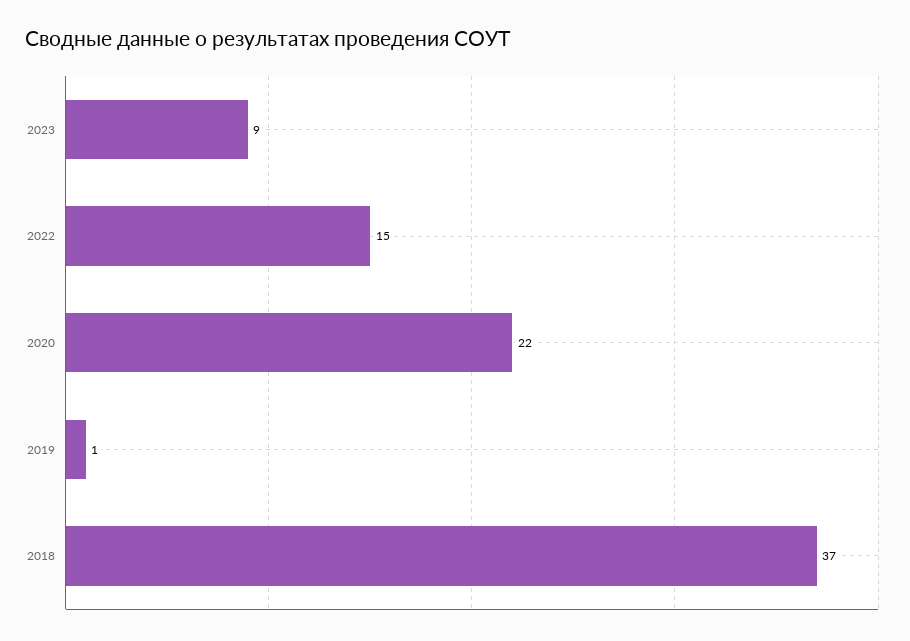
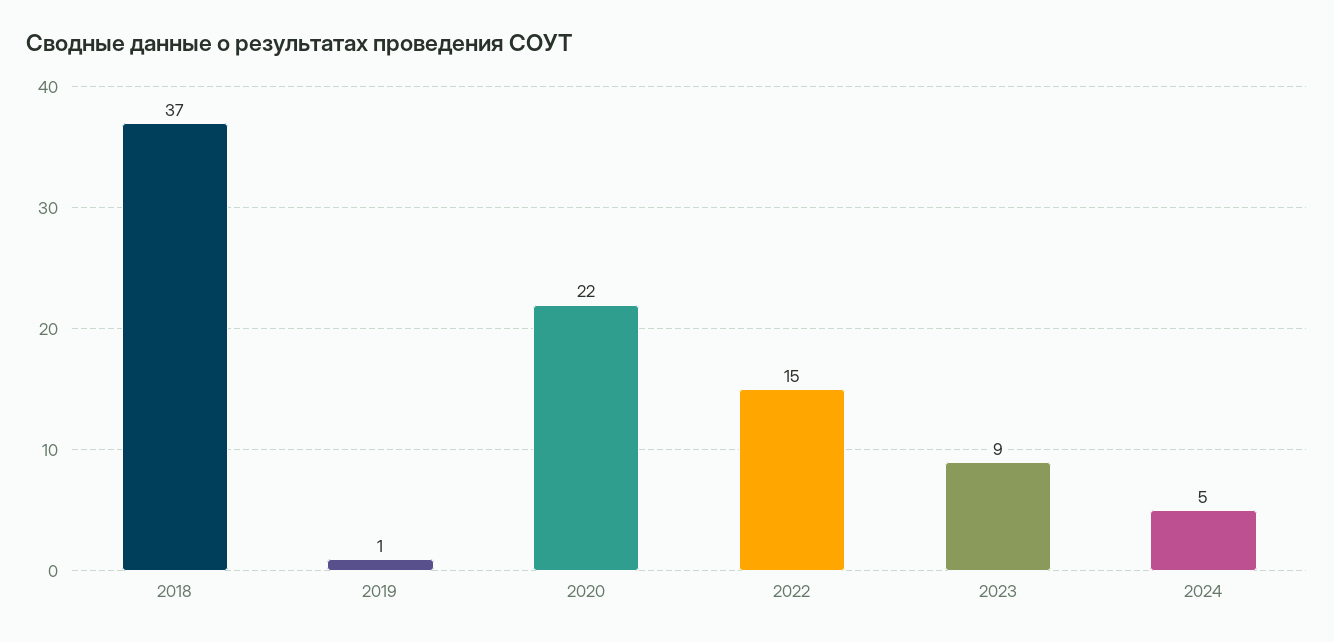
2024: none -> 5

